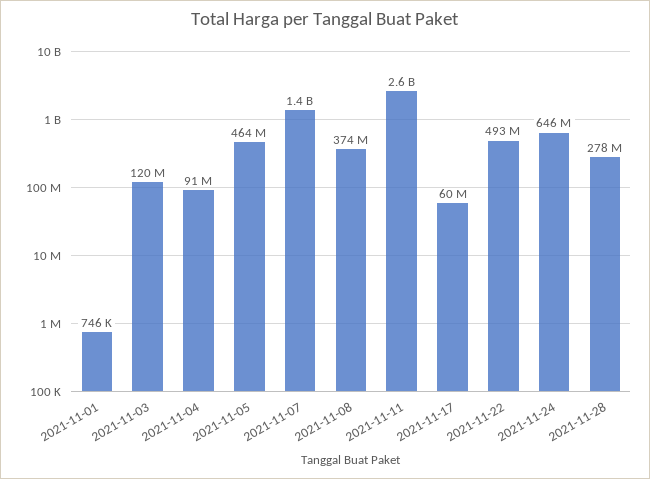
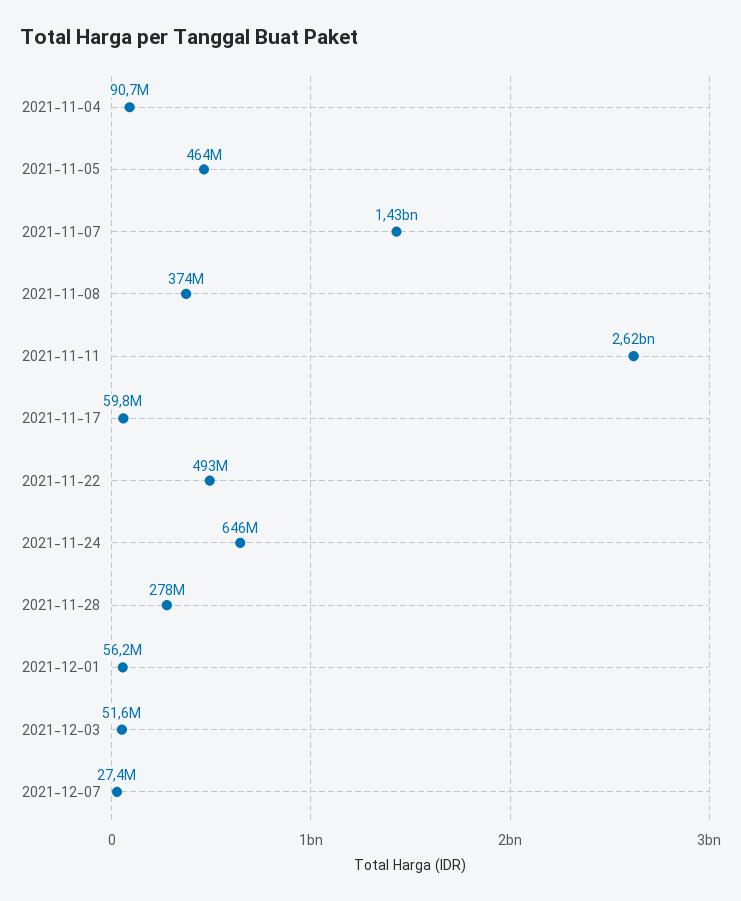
2021-11-01: 746000 -> none
2021-11-03: 120000000 -> none
2021-12-01: none -> 56200000
2021-12-03: none -> 51600000
2021-12-07: none -> 27400000

